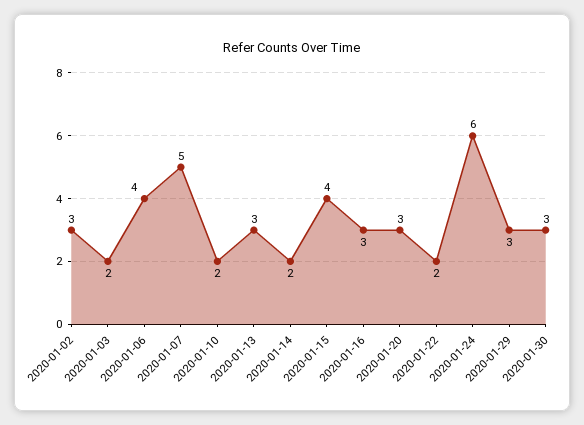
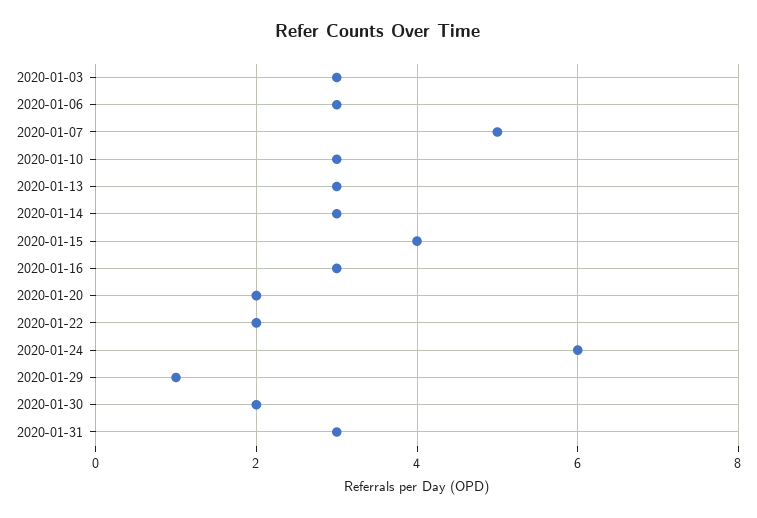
2020-01-02: 3 -> none
2020-01-03: 2 -> 3
2020-01-06: 4 -> 3
2020-01-10: 2 -> 3
2020-01-14: 2 -> 3
2020-01-20: 3 -> 2
2020-01-29: 3 -> 1
2020-01-30: 3 -> 2
2020-01-31: none -> 3

